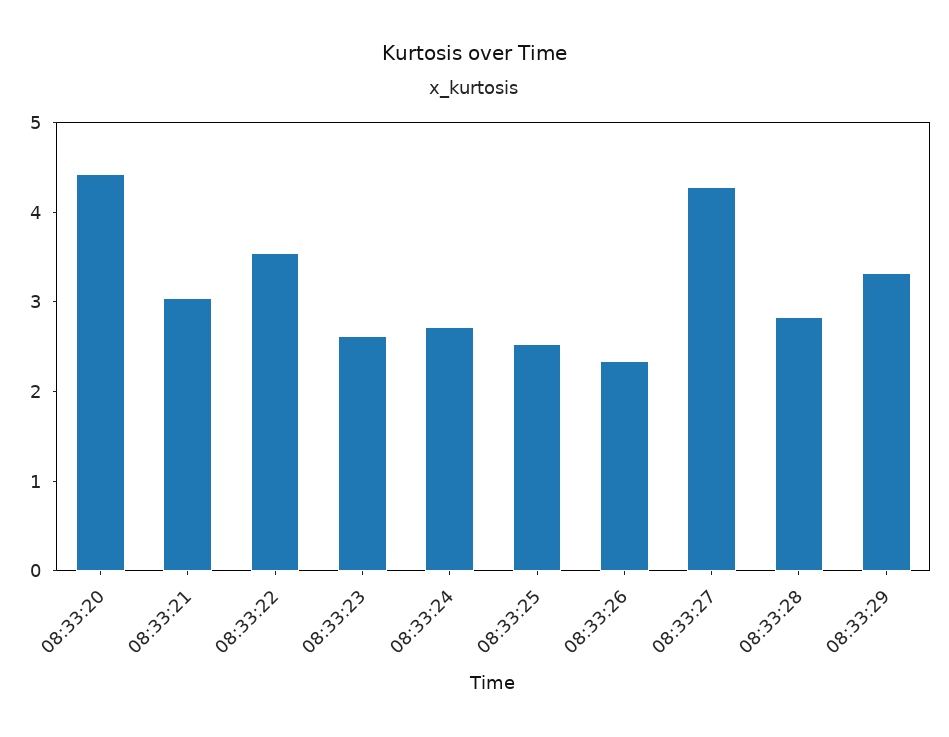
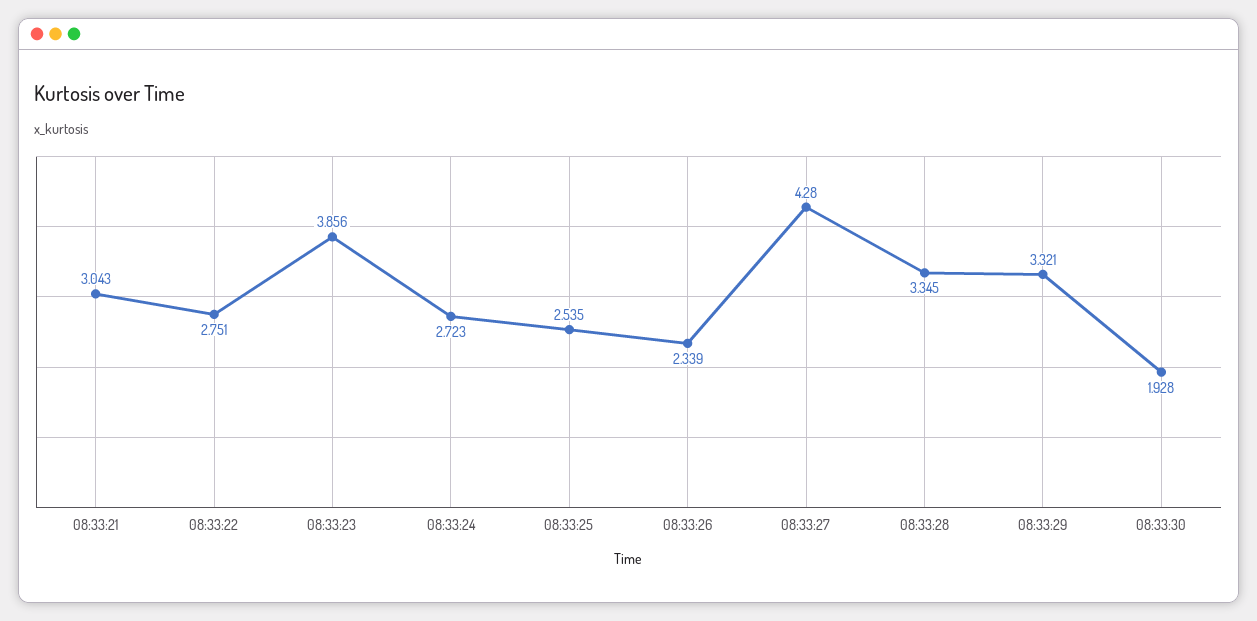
08:33:20: 4.4 -> none
08:33:22: 3.6 -> 2.751
08:33:23: 2.6 -> 3.856
08:33:28: 2.8 -> 3.345
08:33:30: none -> 1.928

